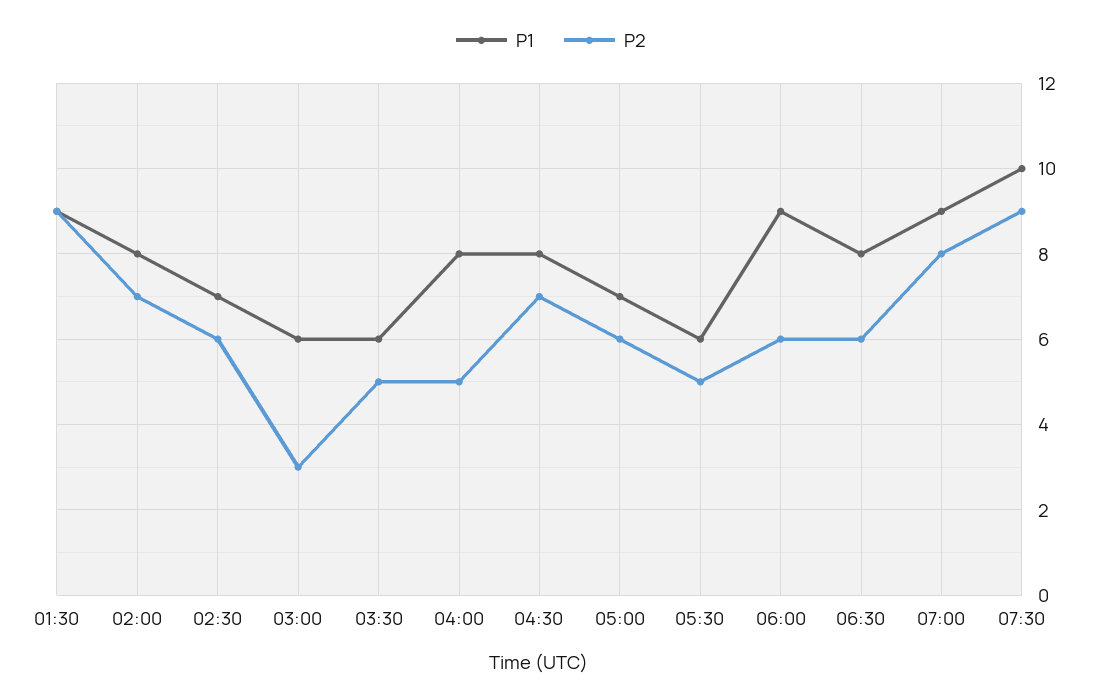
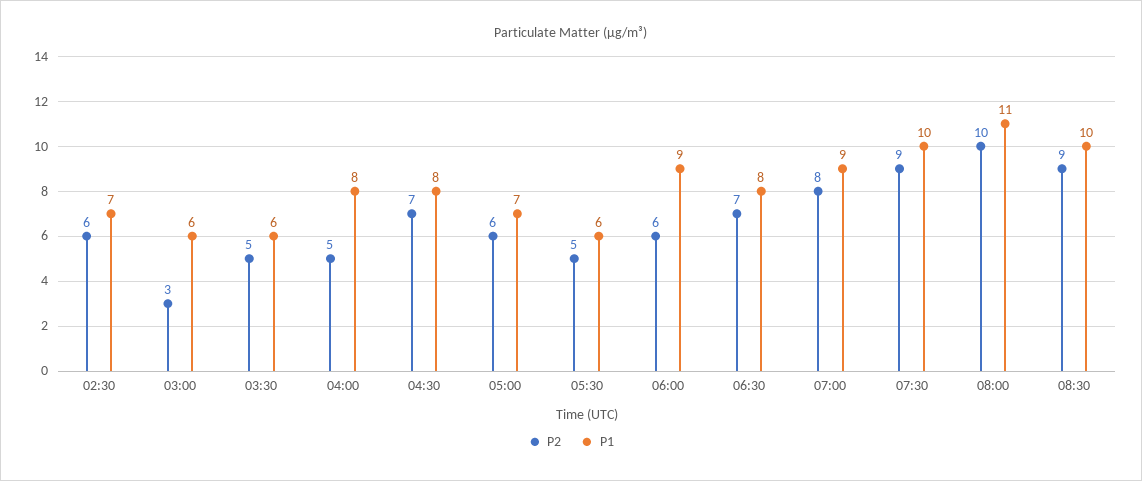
P1, 01:30: 9 -> none
P2, 01:30: 9 -> none
P1, 02:00: 8 -> none
P2, 02:00: 7 -> none
P2, 06:30: 6 -> 7
P2, 08:00: none -> 10
P1, 08:00: none -> 11
P2, 08:30: none -> 9
P1, 08:30: none -> 10

